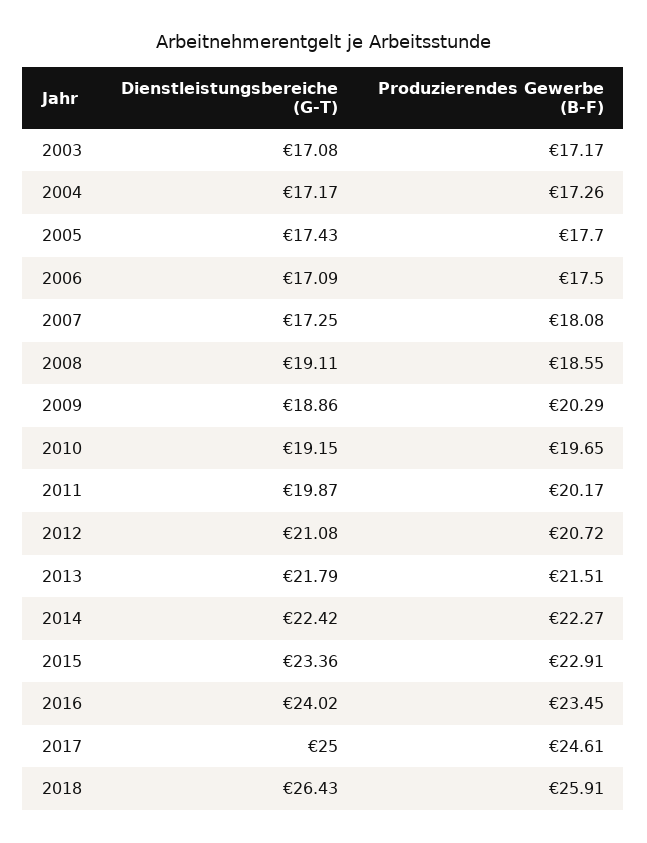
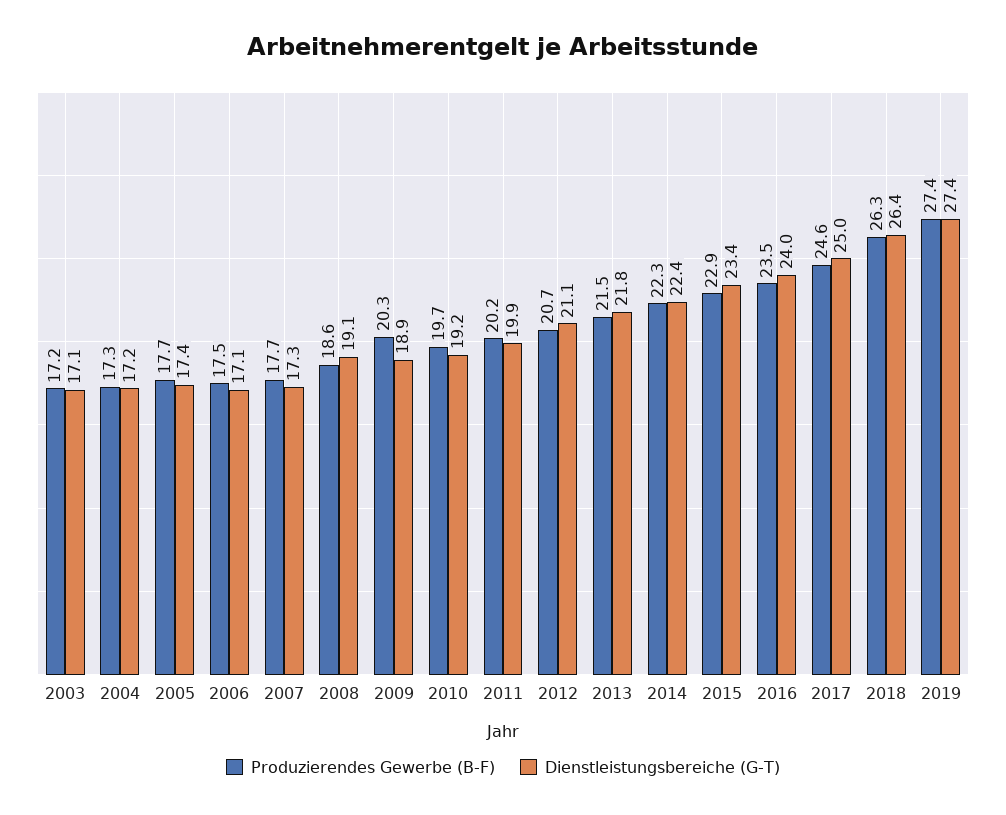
Produzierendes Gewerbe (B-F), 2007: 18.08 -> 17.7
Produzierendes Gewerbe (B-F), 2018: 25.91 -> 26.3
Produzierendes Gewerbe (B-F), 2019: none -> 27.4
Dienstleistungsbereiche (G-T), 2019: none -> 27.4

